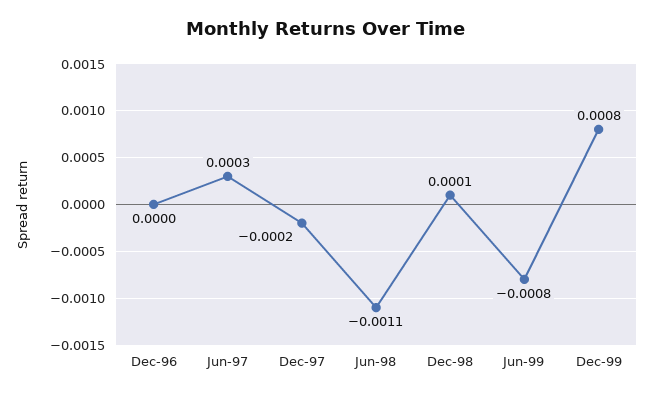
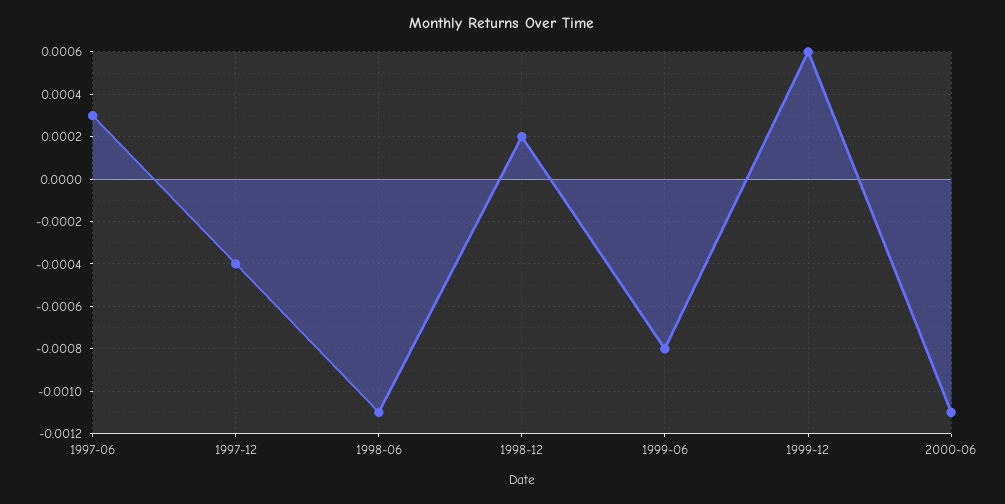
Dec-96: 0 -> none
Dec-97: -0.0002 -> -0.0004
Dec-98: 0.0001 -> 0.0002
Dec-99: 0.0008 -> 0.0006
2000-06: none -> -0.0011

